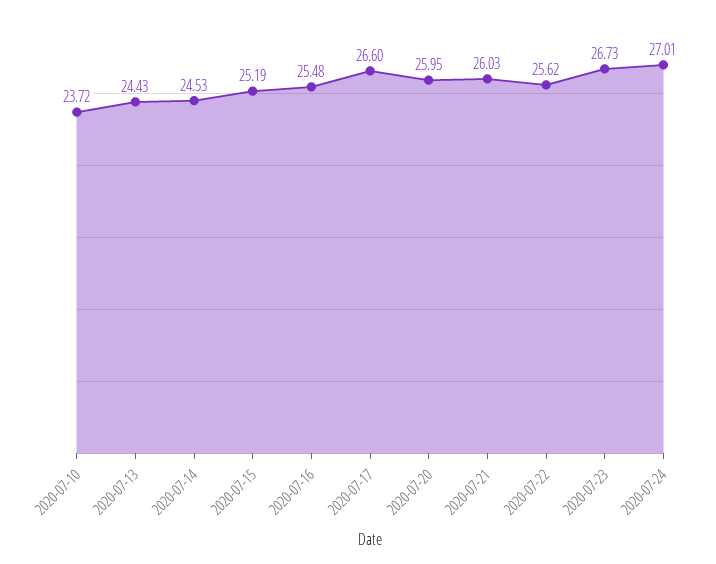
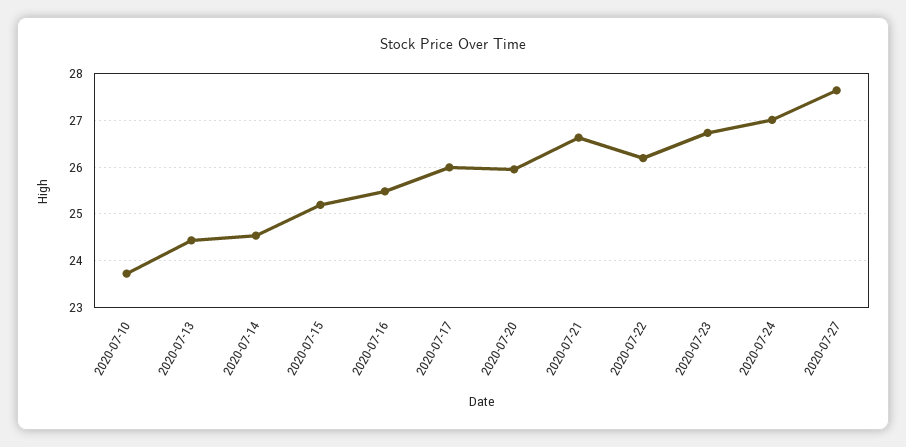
2020-07-17: 26.6 -> 26
2020-07-21: 26.03 -> 26.6
2020-07-22: 25.62 -> 26.2
2020-07-27: none -> 27.6

